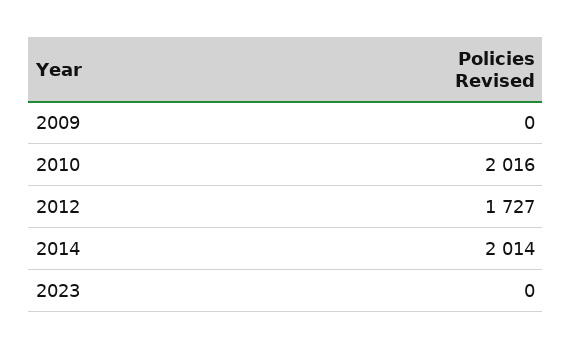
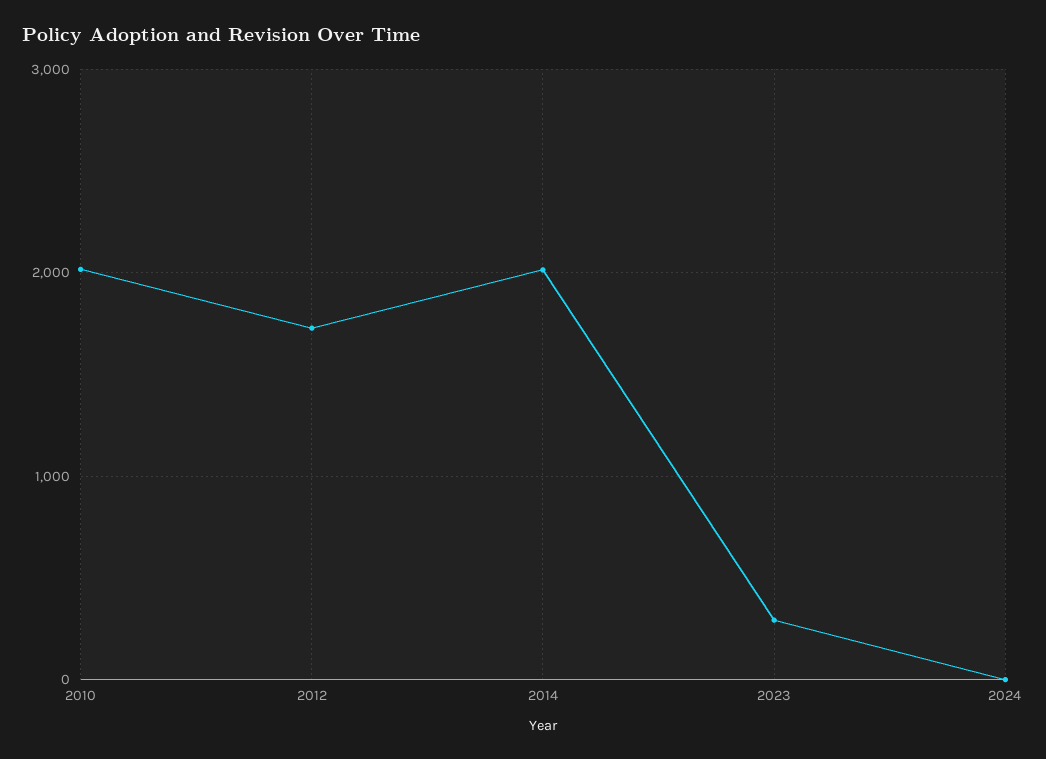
2009: 0 -> none
2023: 0 -> 300
2024: none -> 0

